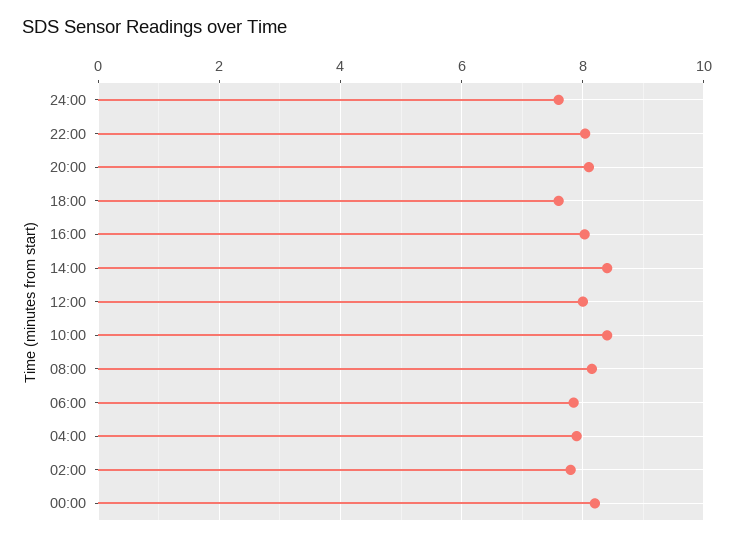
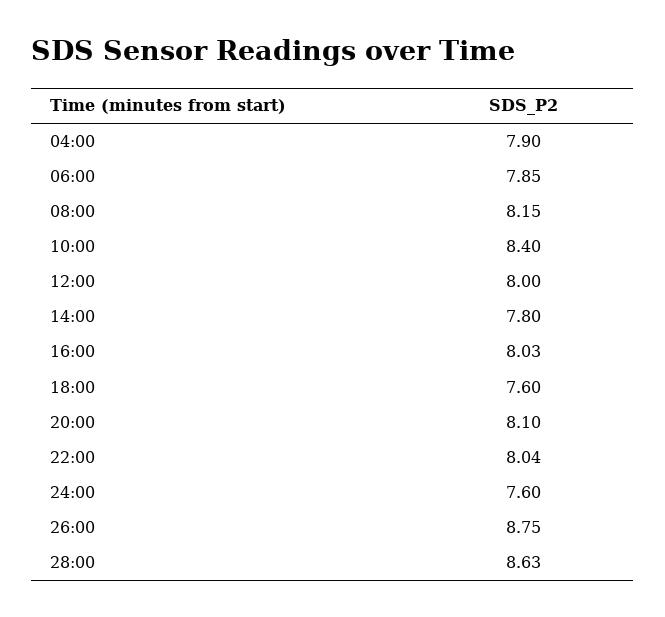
14:00: 8.4 -> 7.8
02:00: 7.8 -> none
00:00: 8.2 -> none
26:00: none -> 8.75
28:00: none -> 8.63

